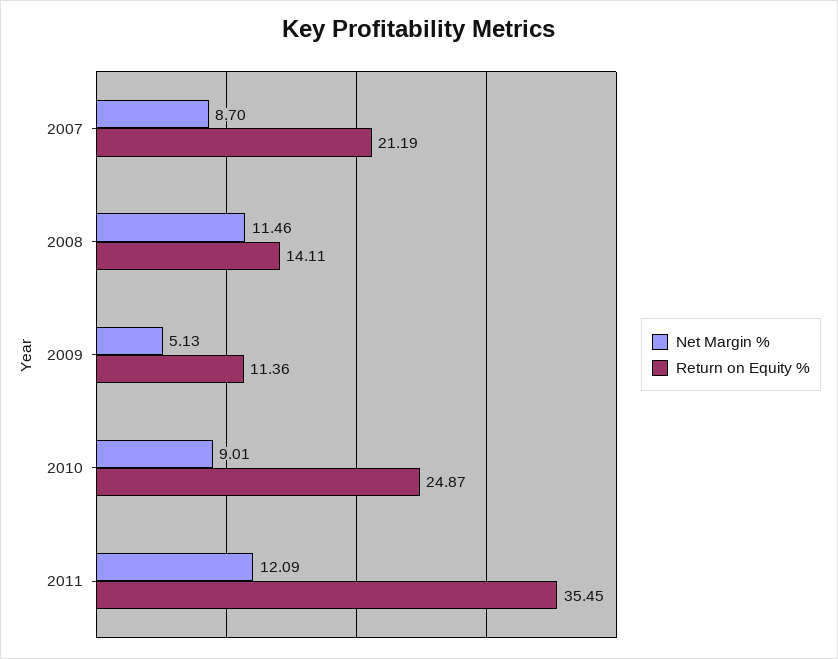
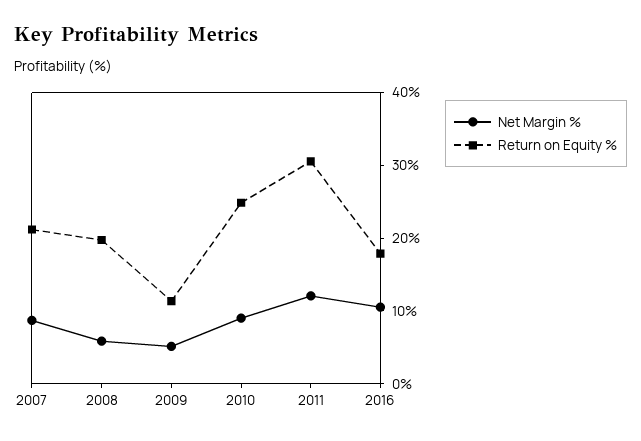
Net Margin %, 2008: 11.46 -> 6
Return on Equity %, 2008: 14.11 -> 20
Return on Equity %, 2011: 35.45 -> 30
Net Margin %, 2016: none -> 10
Return on Equity %, 2016: none -> 18

